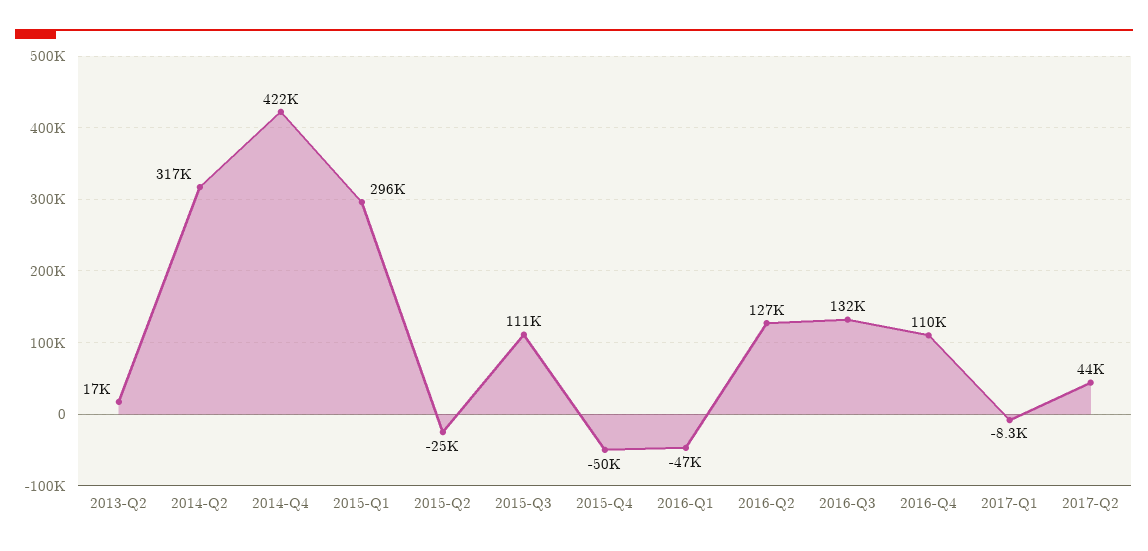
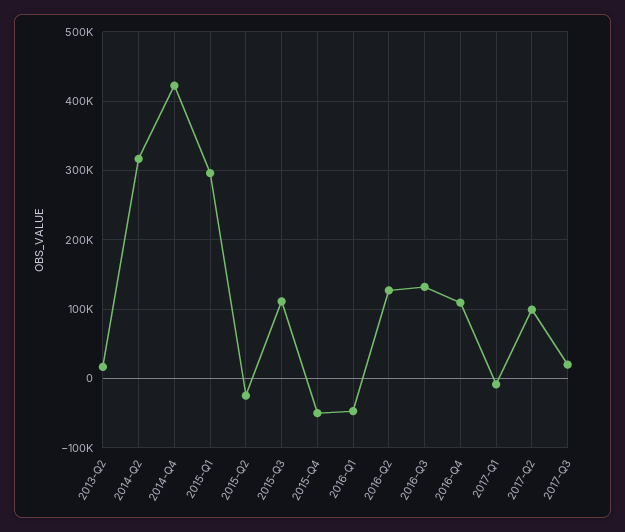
2017-Q2: 44000 -> 100000
2017-Q3: none -> 20000

